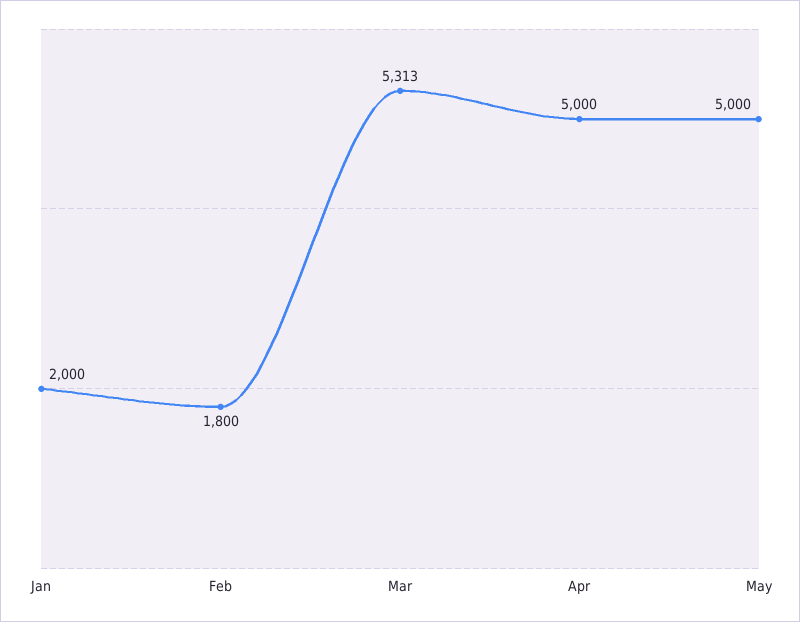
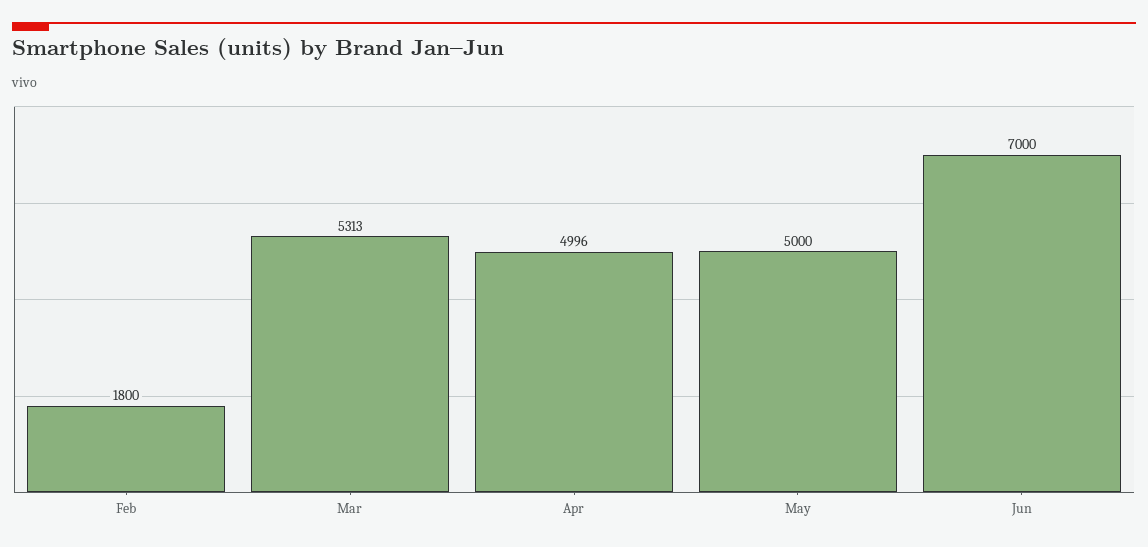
Jan: 2000 -> none
Apr: 5000 -> 4996
Jun: none -> 7000

